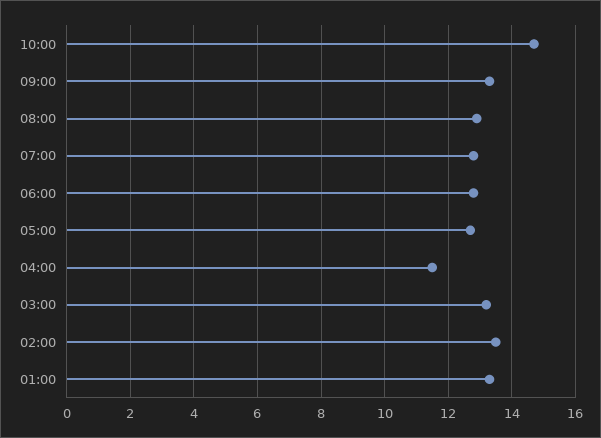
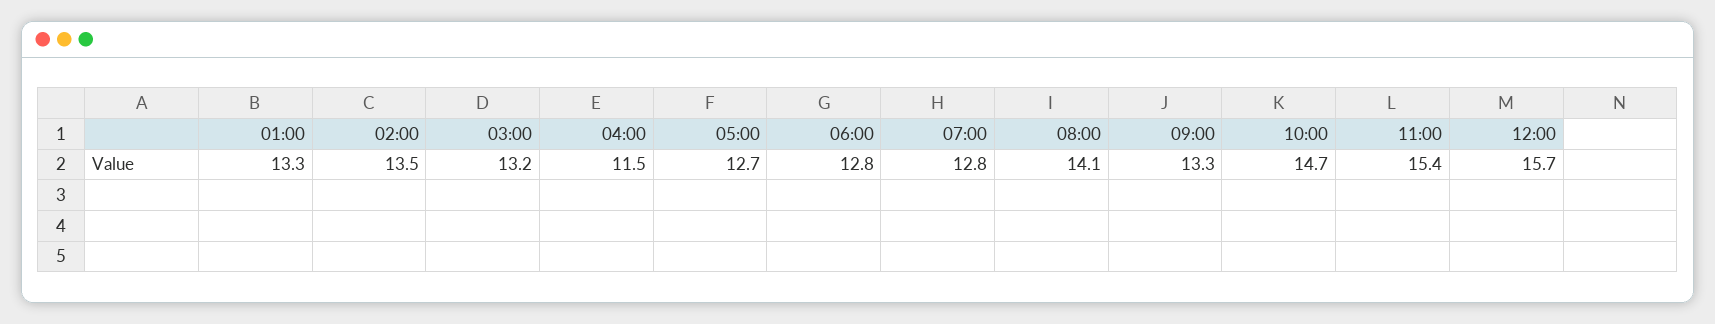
08:00: 13 -> 14.1
11:00: none -> 15.4
12:00: none -> 15.7

